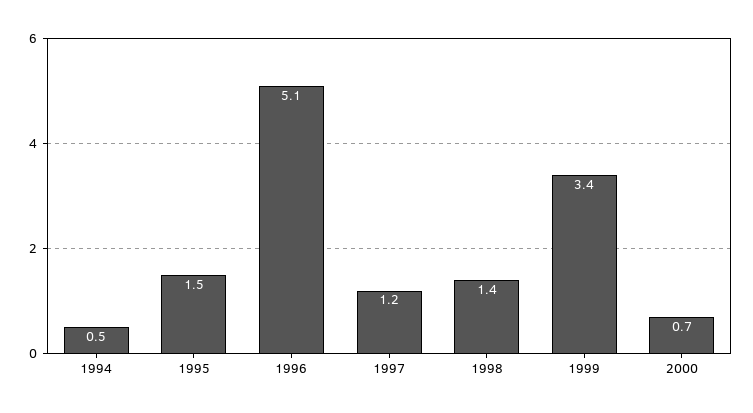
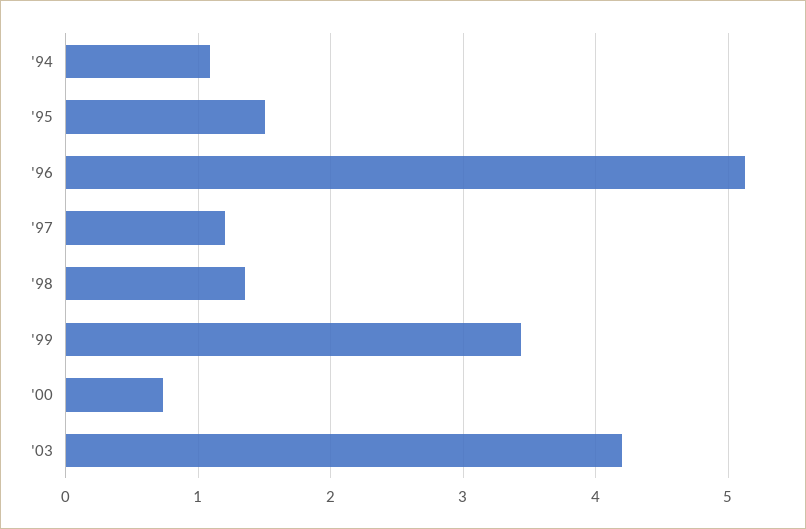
1994: 0.5 -> 1.1
'03: none -> 4.2

